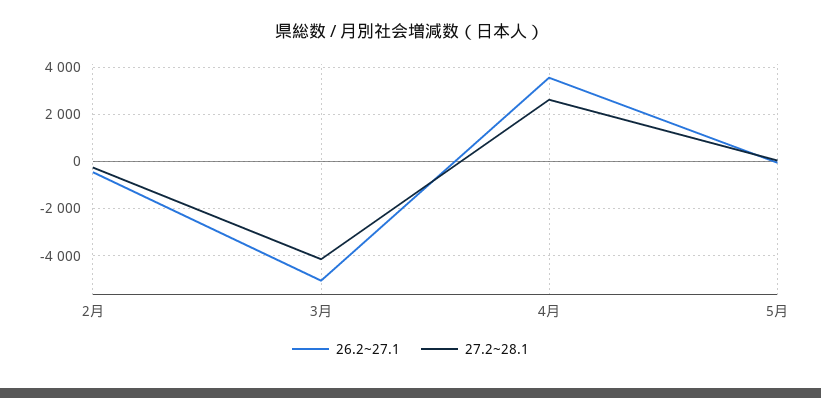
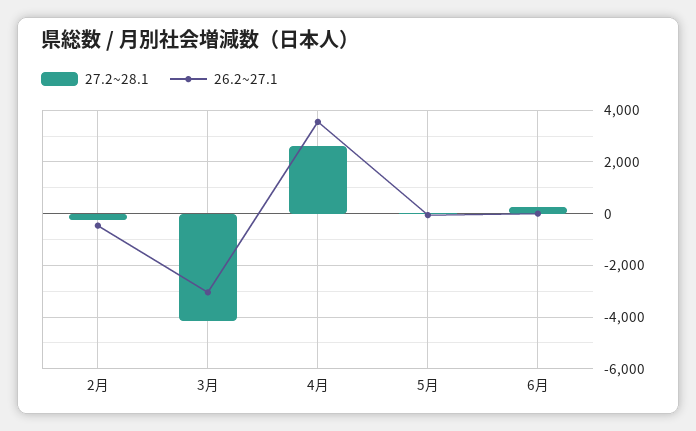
26.2~27.1, 3月: -5000 -> -3000
27.2~28.1, 6月: none -> 250
26.2~27.1, 6月: none -> 0

